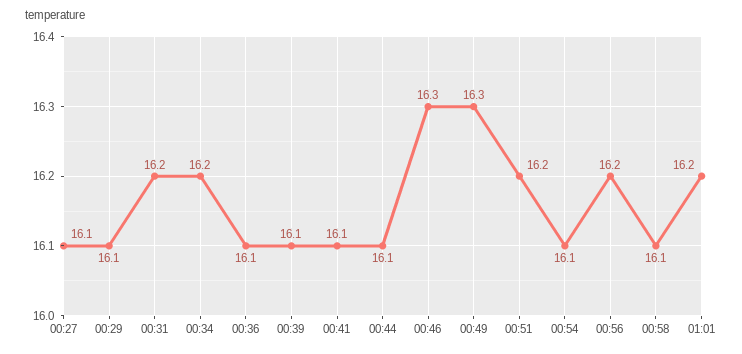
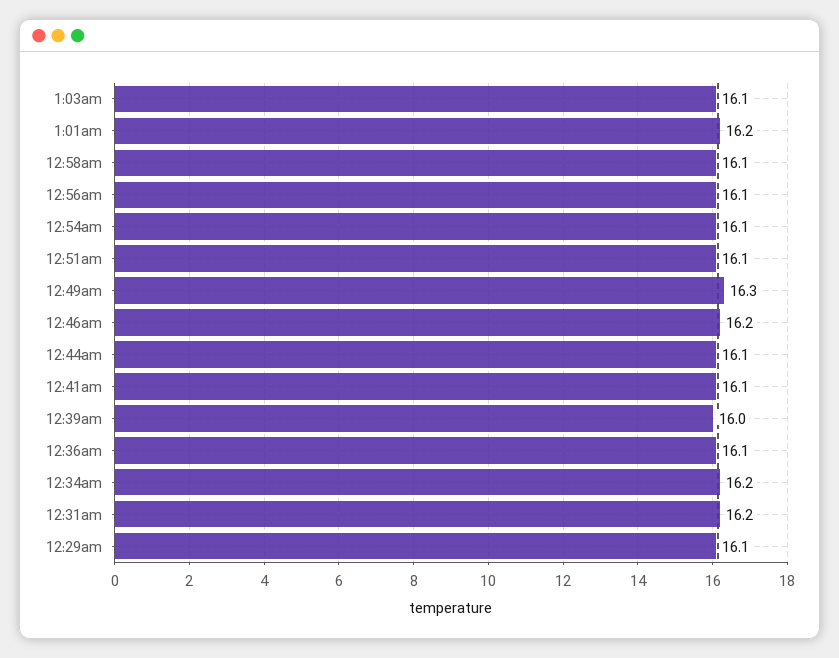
00:27: 16.1 -> none
00:39: 16.1 -> 16
00:46: 16.3 -> 16.2
00:51: 16.2 -> 16.1
00:56: 16.2 -> 16.1
1:03am: none -> 16.1

